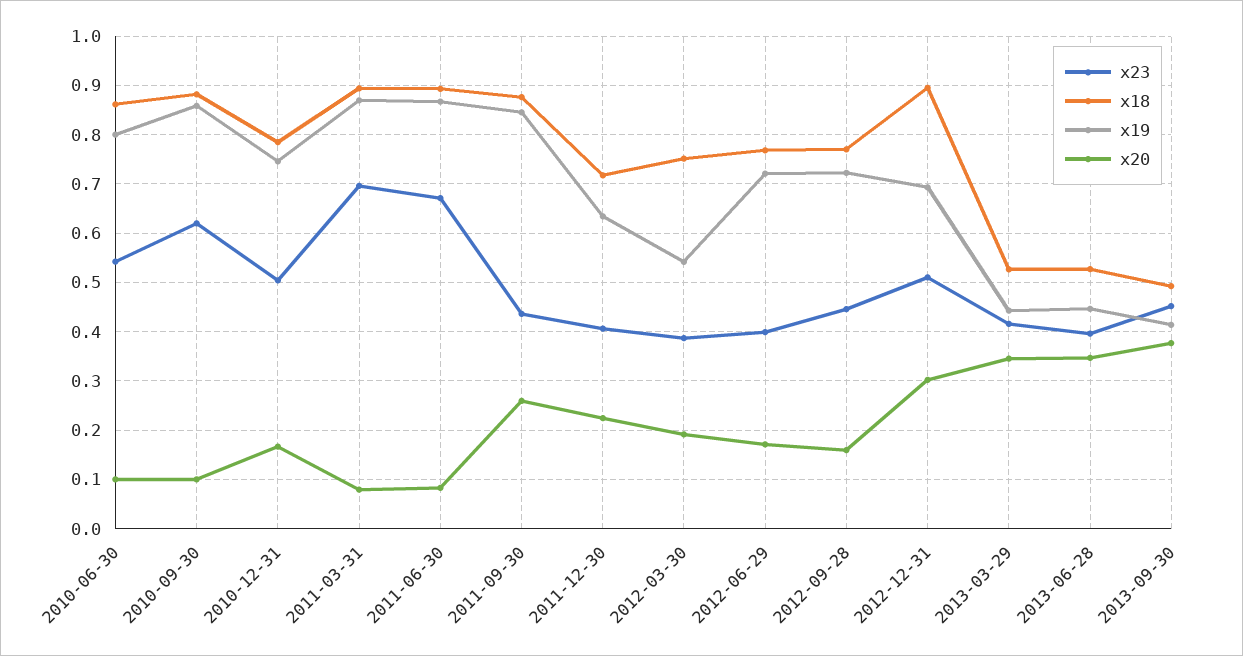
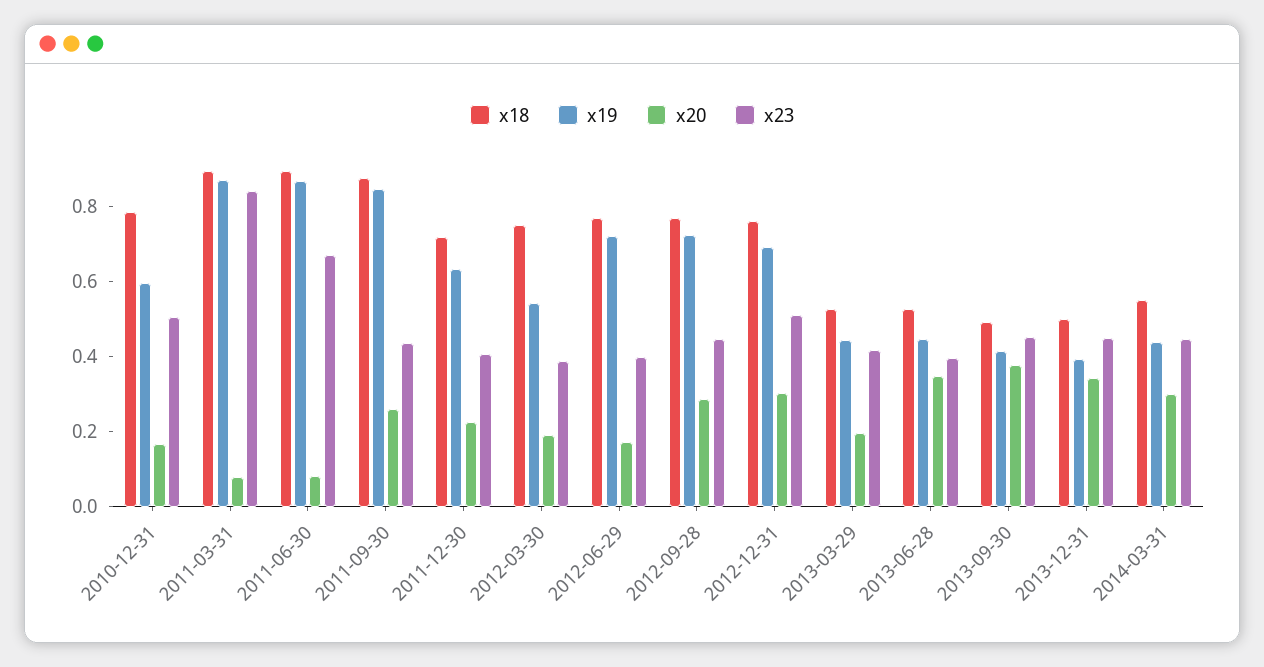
x23, 2010-06-30: 0.54 -> none
x18, 2010-06-30: 0.86 -> none
x19, 2010-06-30: 0.8 -> none
x20, 2010-06-30: 0.1 -> none
x23, 2010-09-30: 0.62 -> none
x18, 2010-09-30: 0.88 -> none
x19, 2010-09-30: 0.86 -> none
x20, 2010-09-30: 0.1 -> none
x19, 2010-12-31: 0.74 -> 0.6
x23, 2011-03-31: 0.7 -> 0.85
x20, 2012-09-28: 0.16 -> 0.3
x18, 2012-12-31: 0.9 -> 0.75
x20, 2013-03-29: 0.34 -> 0.2
x18, 2013-12-31: none -> 0.5
x19, 2013-12-31: none -> 0.4
x20, 2013-12-31: none -> 0.35
x23, 2013-12-31: none -> 0.45
x18, 2014-03-31: none -> 0.55
x19, 2014-03-31: none -> 0.45
x20, 2014-03-31: none -> 0.3
x23, 2014-03-31: none -> 0.45

